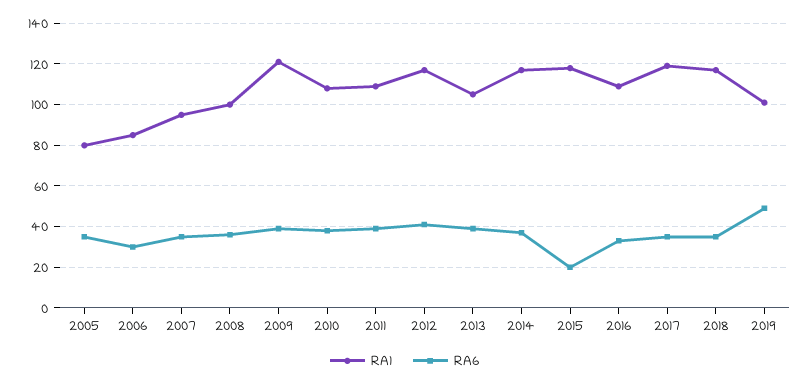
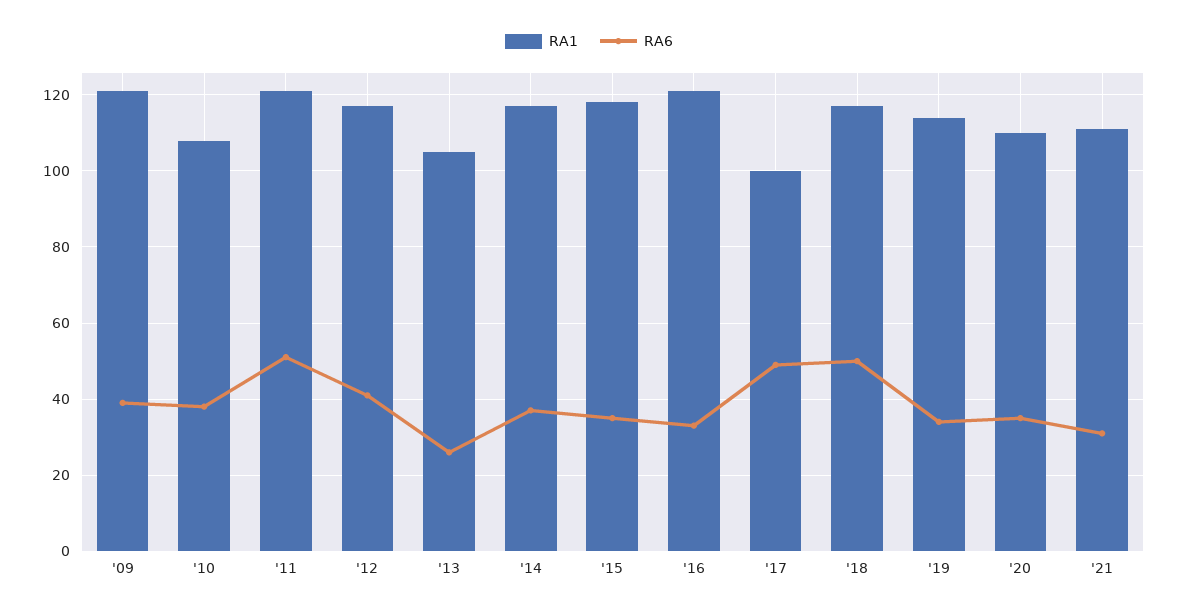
RA1, 2005: 80 -> none
RA6, 2005: 35 -> none
RA1, 2006: 85 -> none
RA6, 2006: 30 -> none
RA1, 2007: 95 -> none
RA6, 2007: 35 -> none
RA1, 2008: 100 -> none
RA6, 2008: 35 -> none
RA1, 2011: 110 -> 120
RA6, 2011: 40 -> 50
RA6, 2013: 40 -> 25
RA6, 2015: 20 -> 35
RA1, 2016: 110 -> 120
RA1, 2017: 120 -> 100
RA6, 2017: 35 -> 50
RA6, 2018: 35 -> 50
RA1, 2019: 100 -> 115
RA6, 2019: 50 -> 35
RA1, '20: none -> 110
RA6, '20: none -> 35
RA1, '21: none -> 110
RA6, '21: none -> 30

